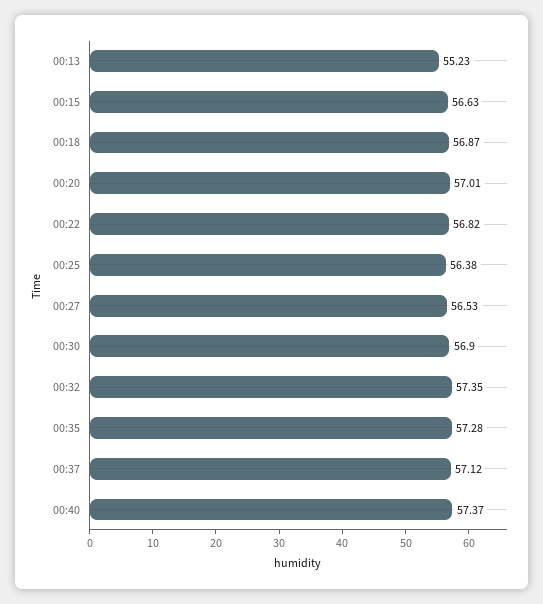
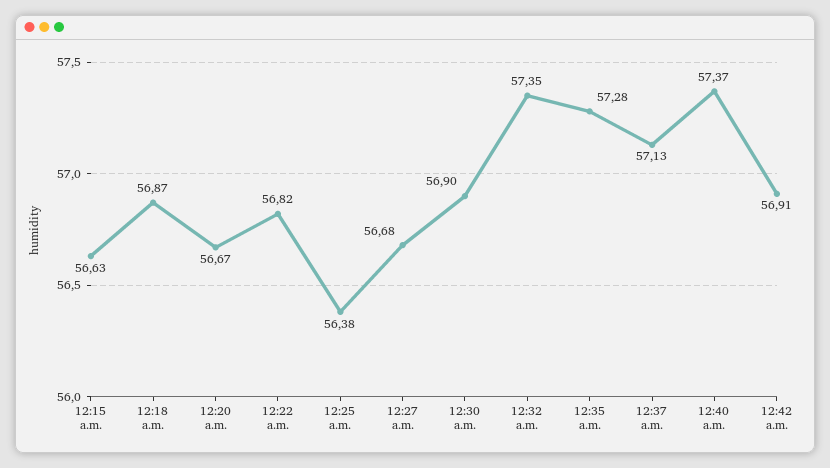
00:13: 55.23 -> none
00:20: 57.01 -> 56.67
00:27: 56.53 -> 56.68
00:37: 57.12 -> 57.13
12:42 a.m.: none -> 56.91

